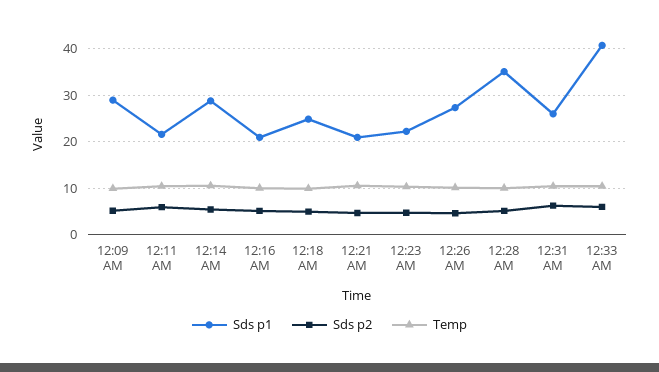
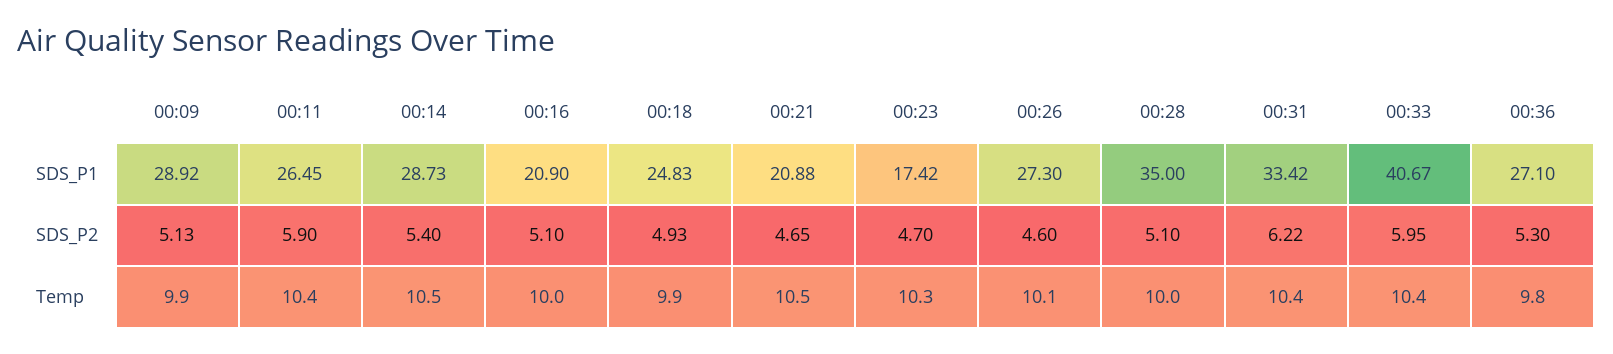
Sds p1, 12:11 AM: 22 -> 26.45
Sds p1, 12:23 AM: 22 -> 17.42
Sds p1, 12:31 AM: 26 -> 33.42
Sds p1, 00:36: none -> 27.1
Sds p2, 00:36: none -> 5.3
Temp, 00:36: none -> 9.8

